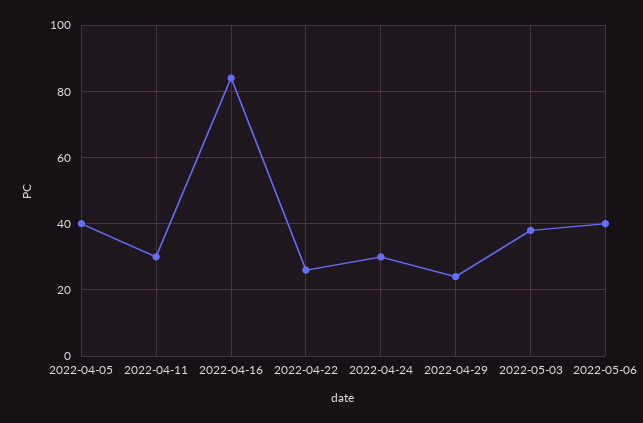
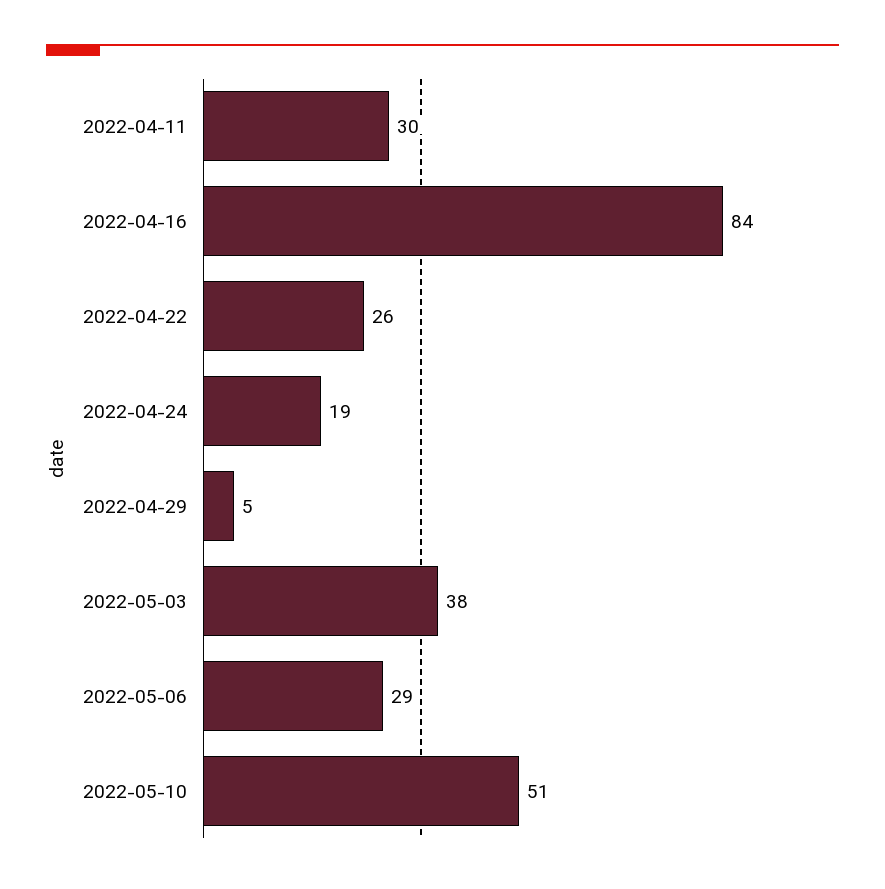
2022-04-05: 40 -> none
2022-04-24: 30 -> 19
2022-04-29: 25 -> 5
2022-05-06: 40 -> 29
2022-05-10: none -> 51

